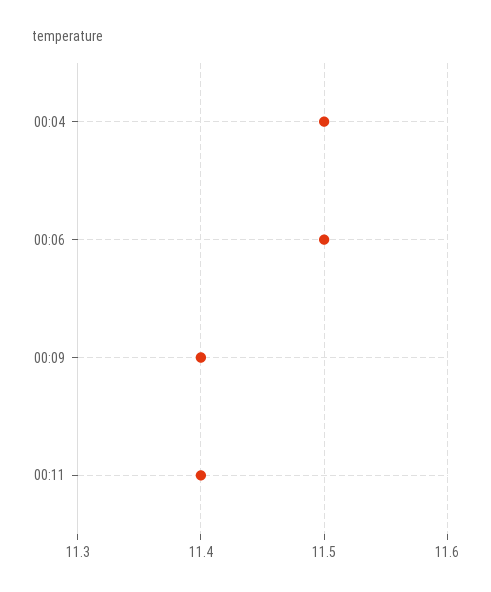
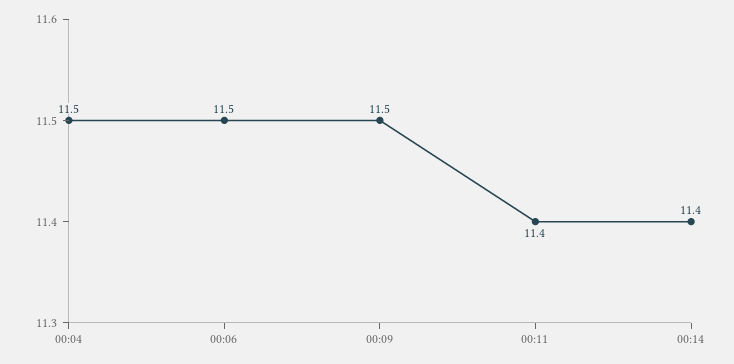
00:09: 11.4 -> 11.5
00:14: none -> 11.4

